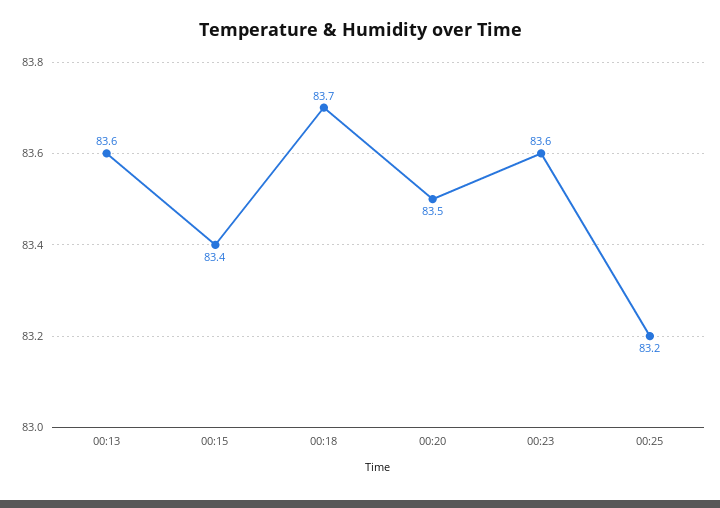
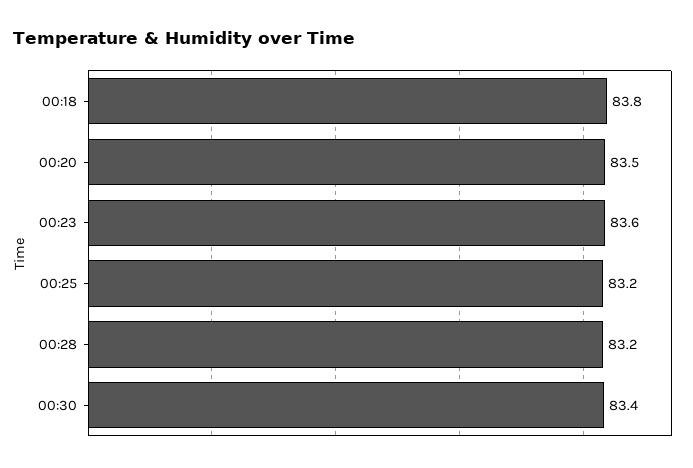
00:13: 83.6 -> none
00:15: 83.4 -> none
00:18: 83.7 -> 83.8
00:28: none -> 83.2
00:30: none -> 83.4

